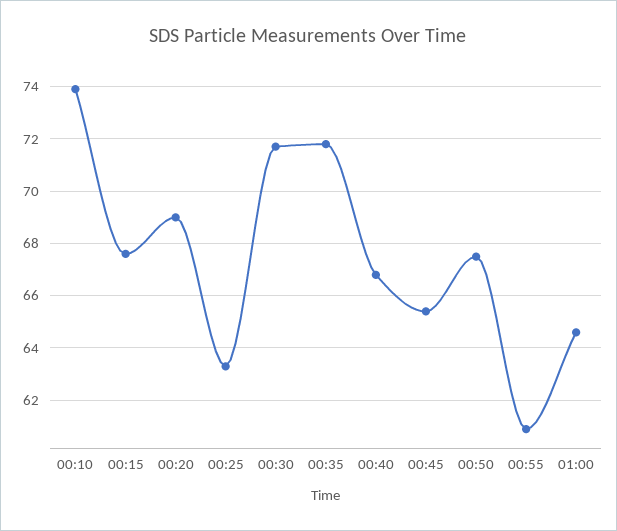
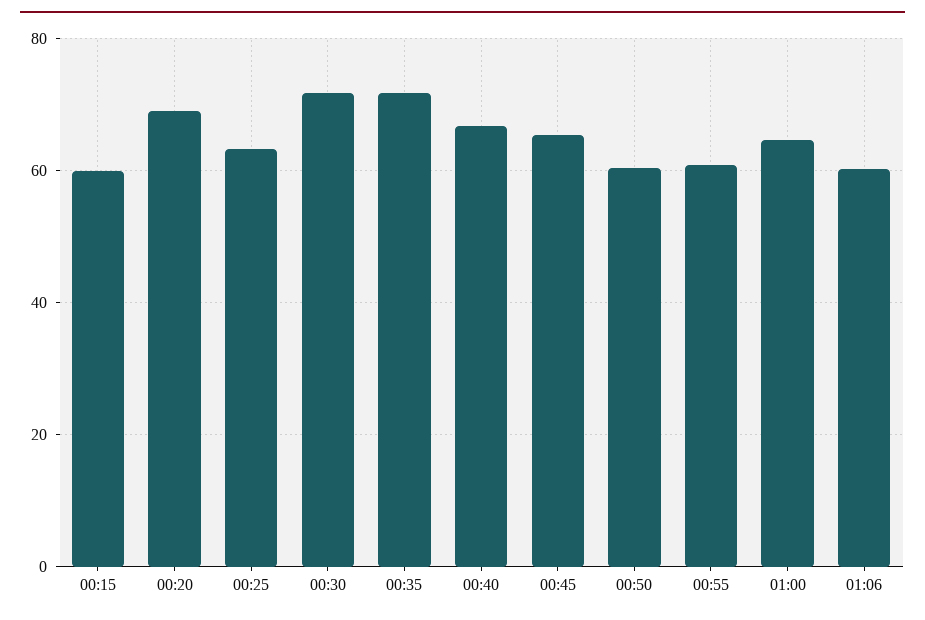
00:10: 74 -> none
00:15: 67.5 -> 60
00:50: 67.5 -> 60
01:06: none -> 60

